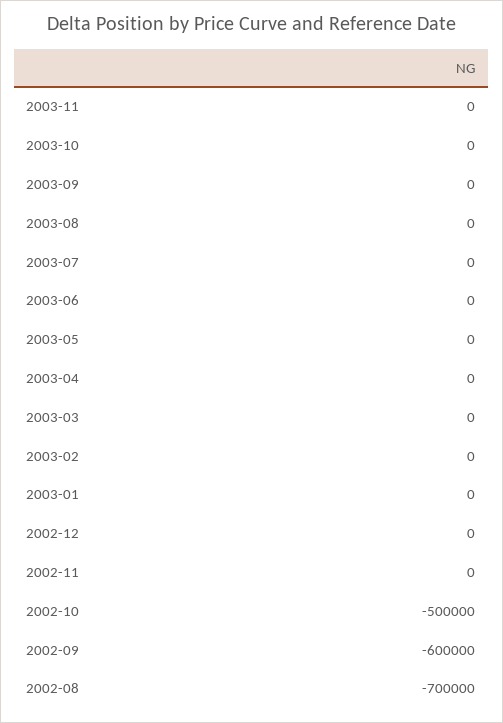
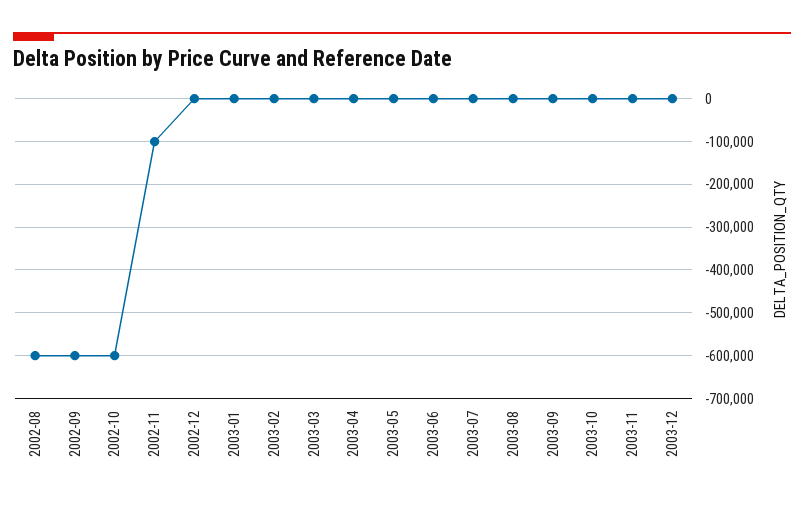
2002-11: 0 -> -100000
2002-10: -500000 -> -600000
2002-08: -700000 -> -600000
2003-12: none -> 0

